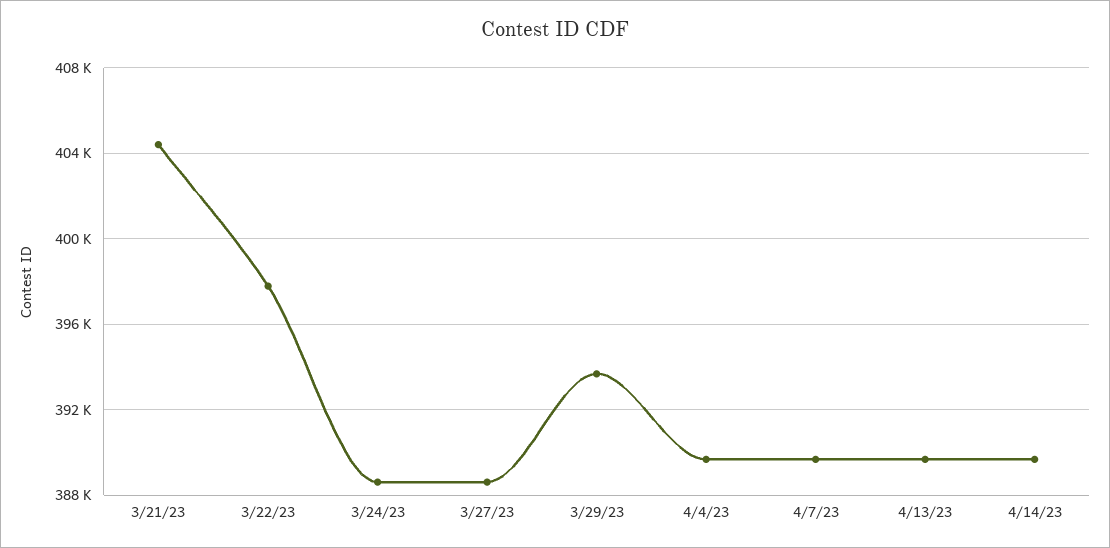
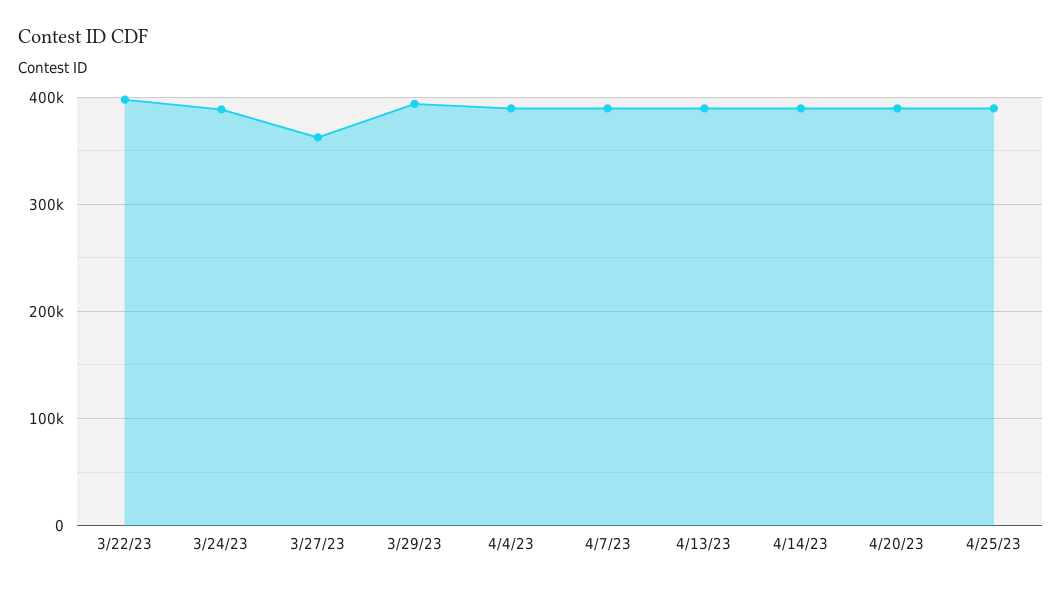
3/21/23: 404500 -> none
3/27/23: 388500 -> 360000
4/20/23: none -> 390000
4/25/23: none -> 390000

